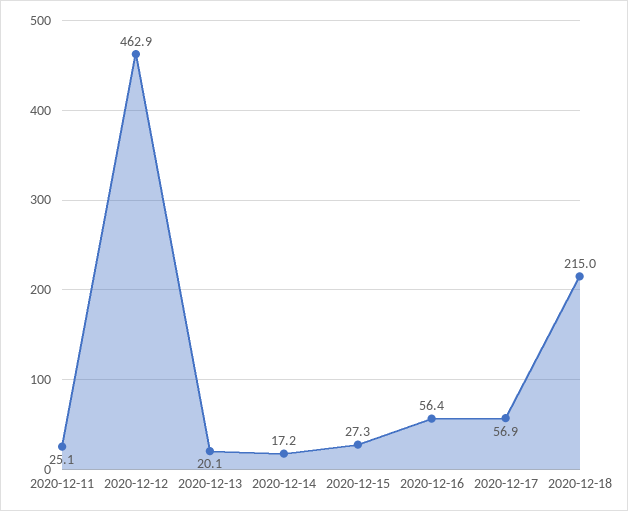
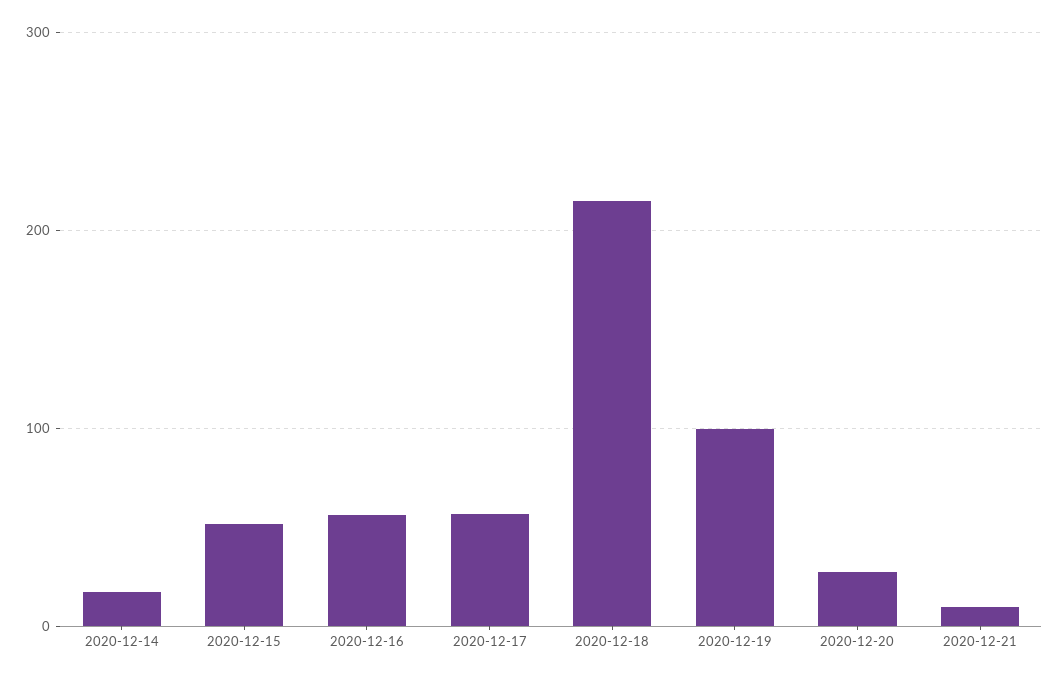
2020-12-11: 25.1 -> none
2020-12-12: 462.9 -> none
2020-12-13: 20.1 -> none
2020-12-15: 27.3 -> 50
2020-12-19: none -> 100
2020-12-20: none -> 30
2020-12-21: none -> 10

